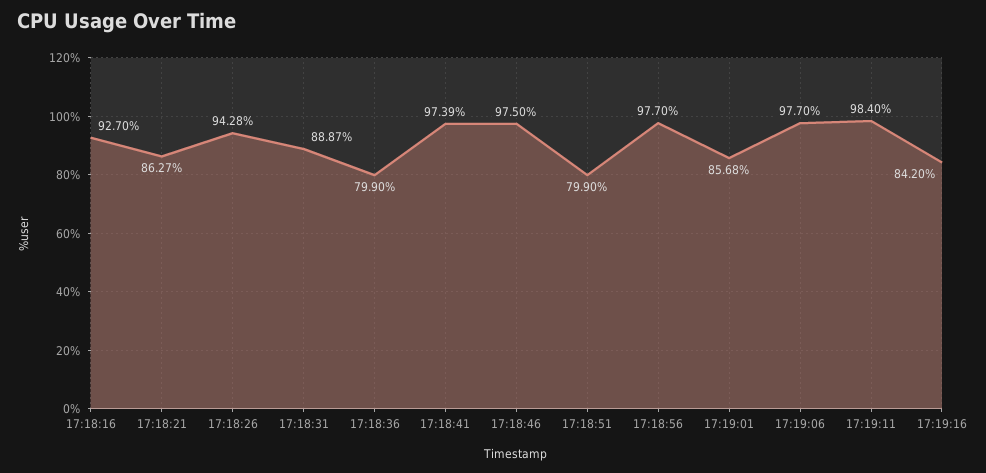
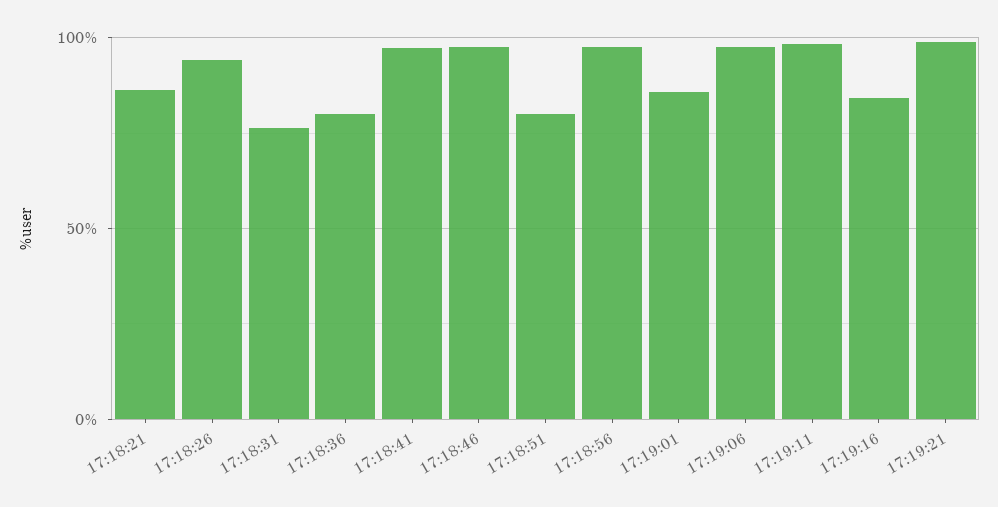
17:18:16: 92.7 -> none
17:18:31: 88.87 -> 75
17:19:21: none -> 100

